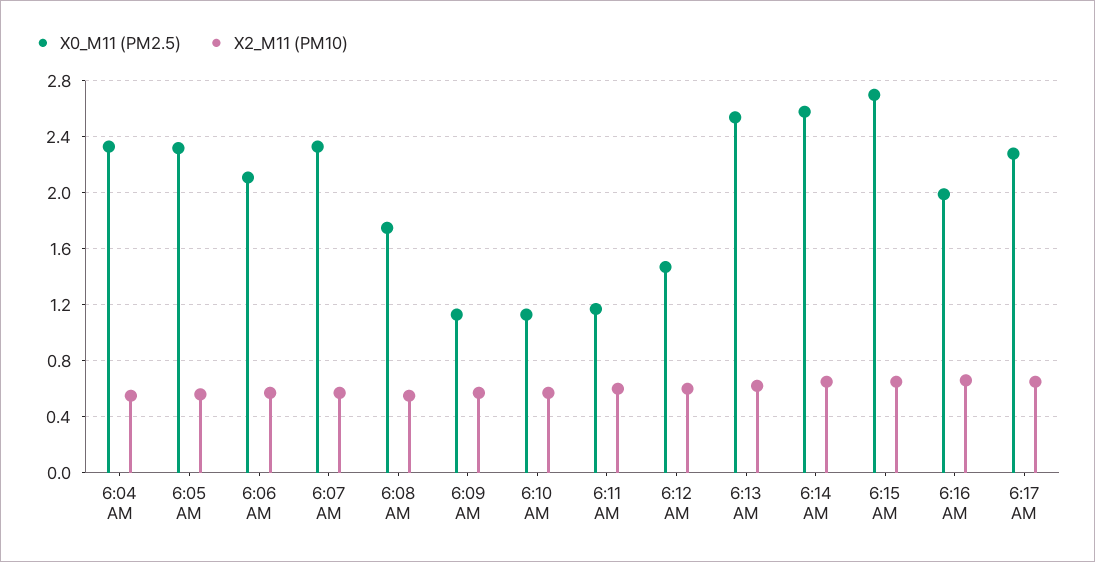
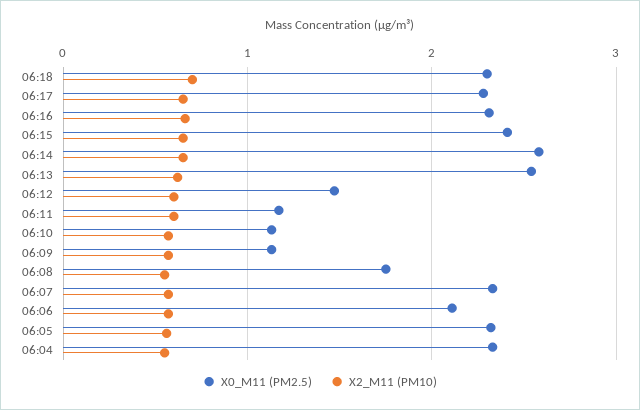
X0_M11 (PM2.5), 6:15 AM: 2.7 -> 2.4
X0_M11 (PM2.5), 6:16 AM: 2 -> 2.3
X0_M11 (PM2.5), 06:18: none -> 2.3
X2_M11 (PM10), 06:18: none -> 0.7

